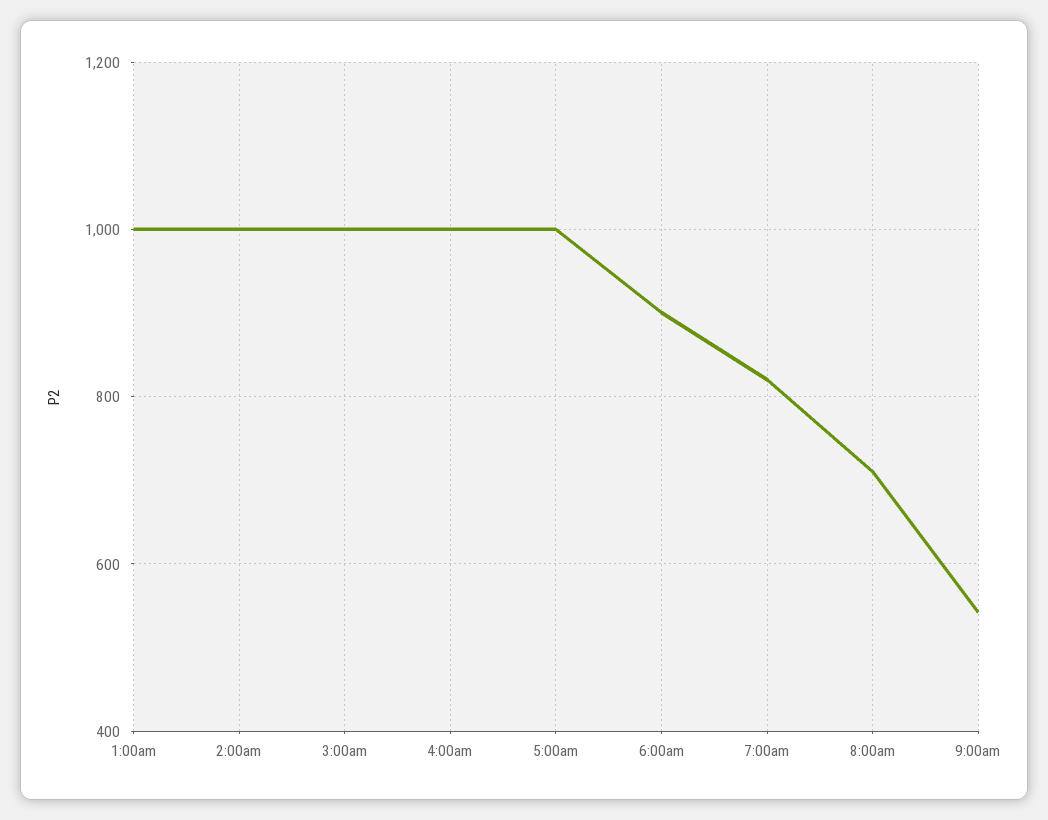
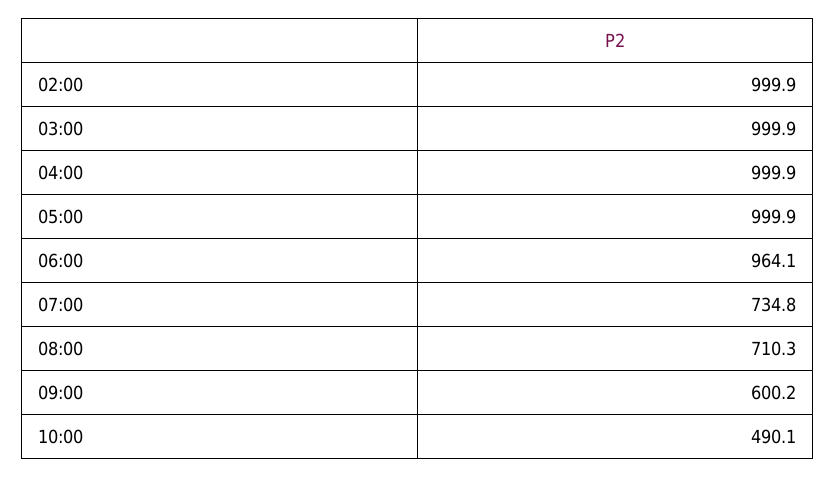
1:00am: 1000 -> none
6:00am: 900 -> 964.1
7:00am: 820 -> 734.8
9:00am: 540 -> 600.2
10:00: none -> 490.1

